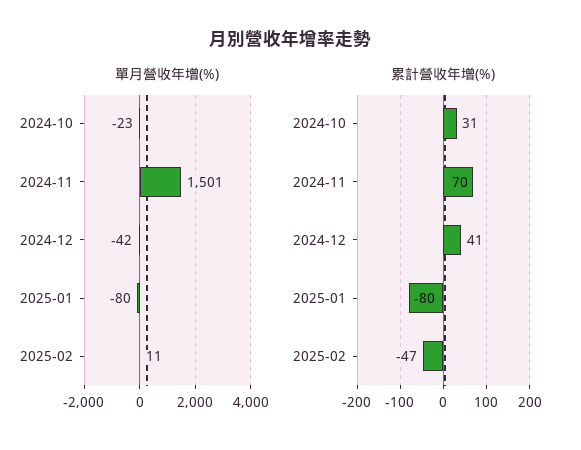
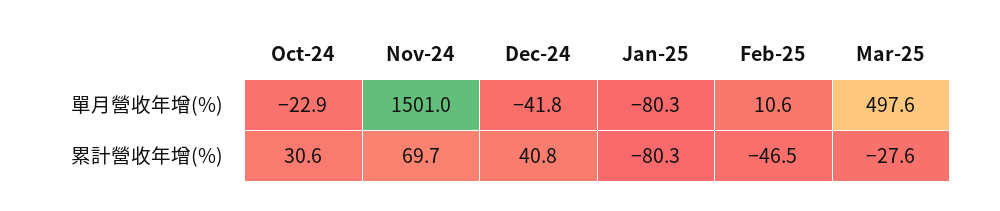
單月營收年增(%), Mar-25: none -> 497.6
累計營收年增(%), Mar-25: none -> -27.6

